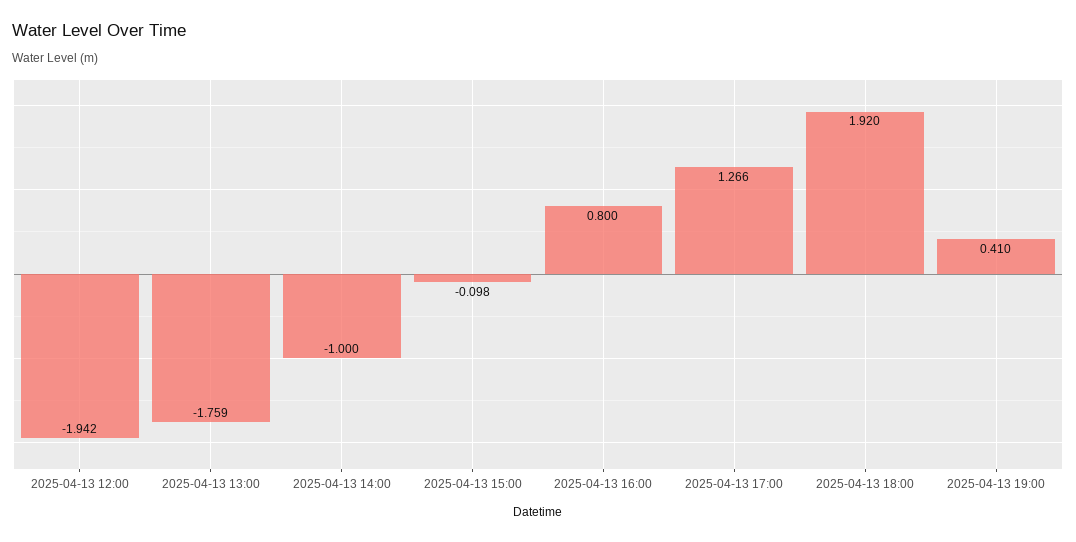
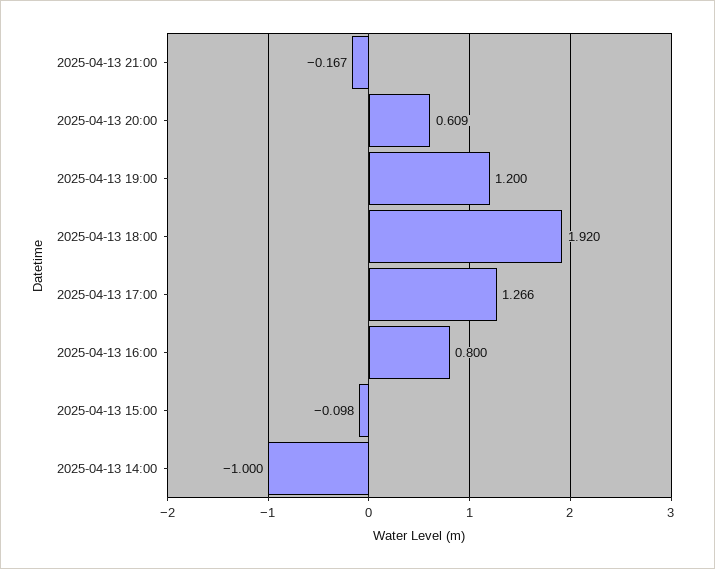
2025-04-13 12:00: -1.942 -> none
2025-04-13 13:00: -1.759 -> none
2025-04-13 19:00: 0.41 -> 1.2
2025-04-13 21:00: none -> -0.167
2025-04-13 20:00: none -> 0.609

